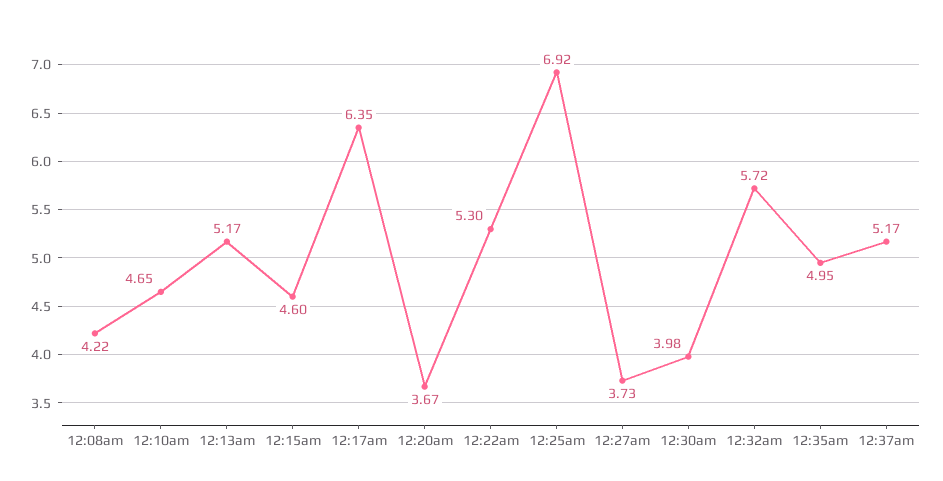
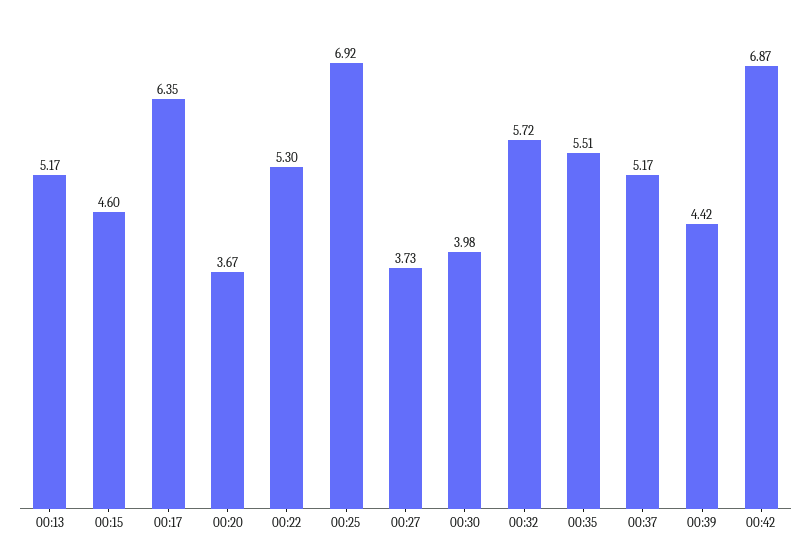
12:08am: 4.22 -> none
12:10am: 4.65 -> none
12:35am: 4.95 -> 5.51
00:39: none -> 4.42
00:42: none -> 6.87

